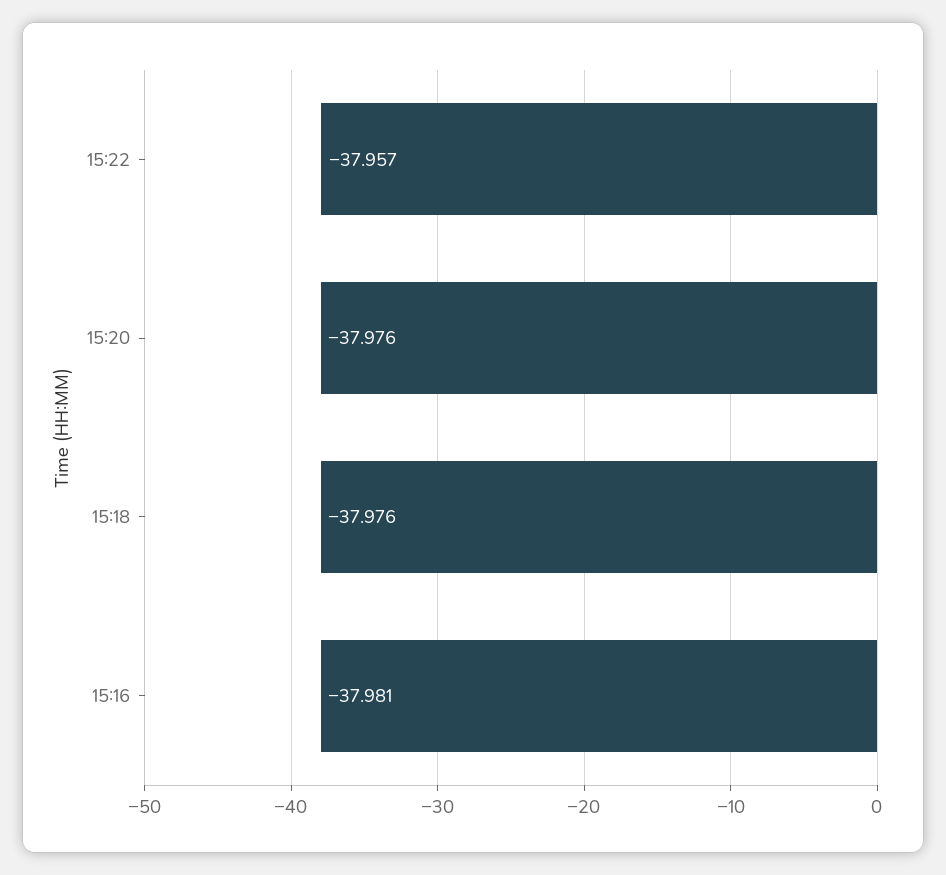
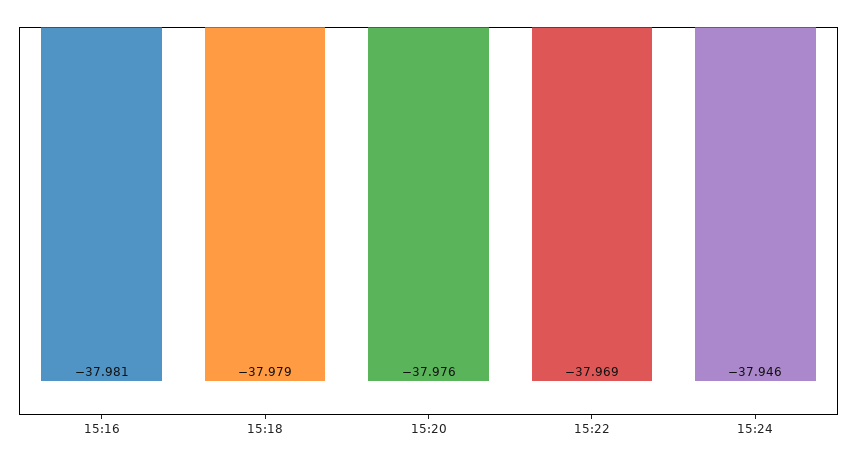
15:22: -37.957 -> -37.969
15:18: -37.976 -> -37.979
15:24: none -> -37.946

